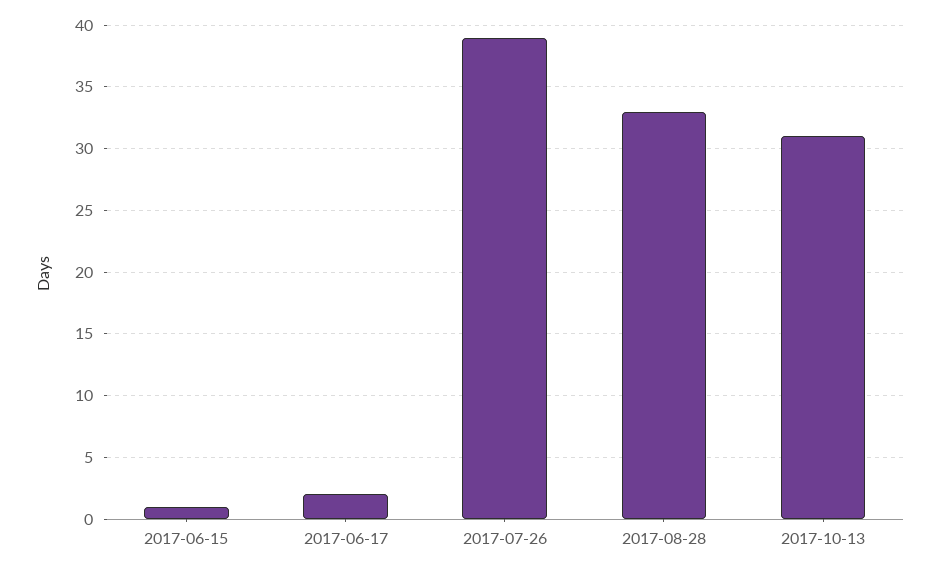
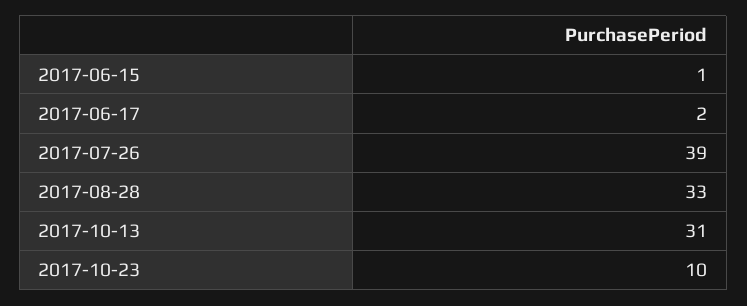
2017-10-23: none -> 10

